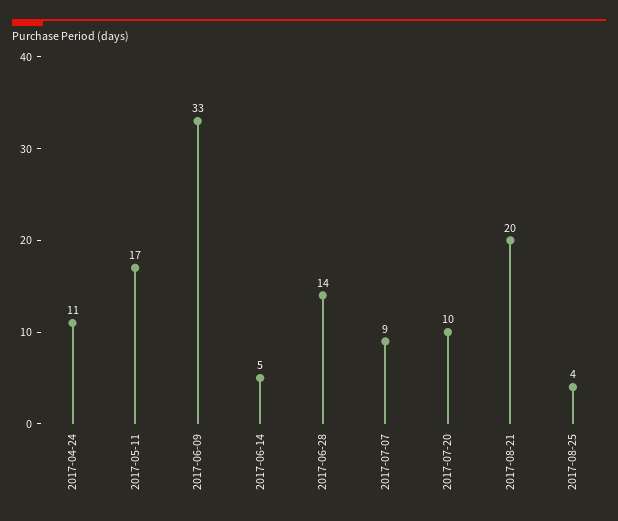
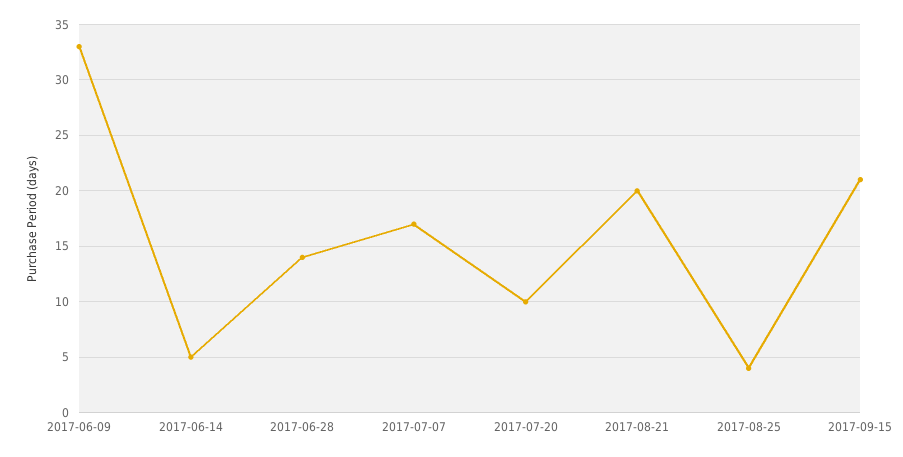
2017-04-24: 11 -> none
2017-05-11: 17 -> none
2017-07-07: 9 -> 17
2017-09-15: none -> 21

